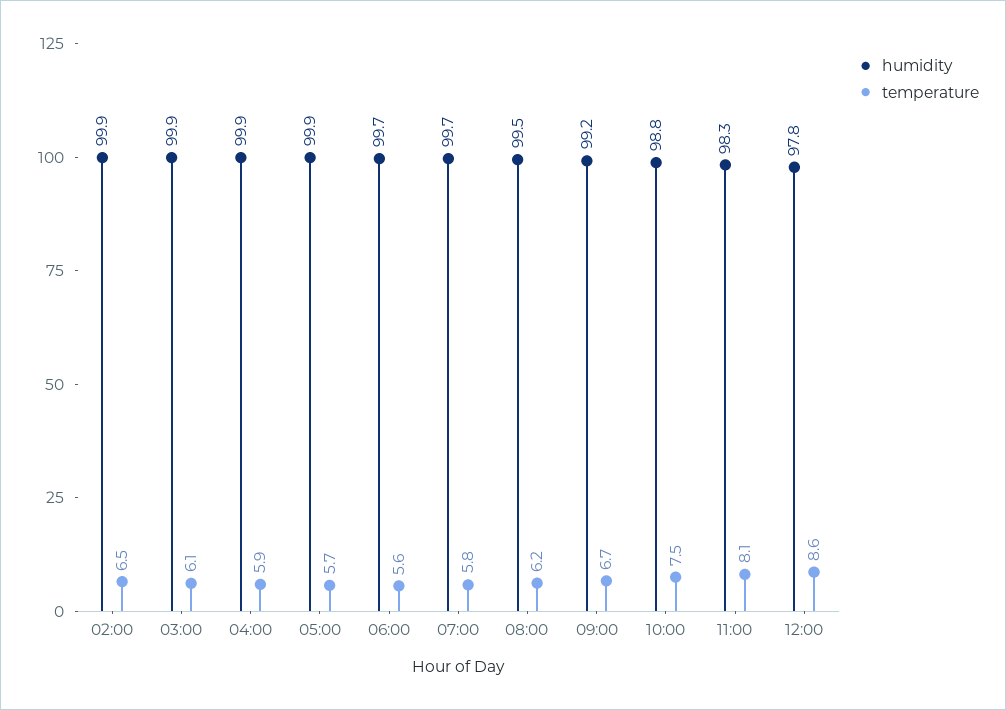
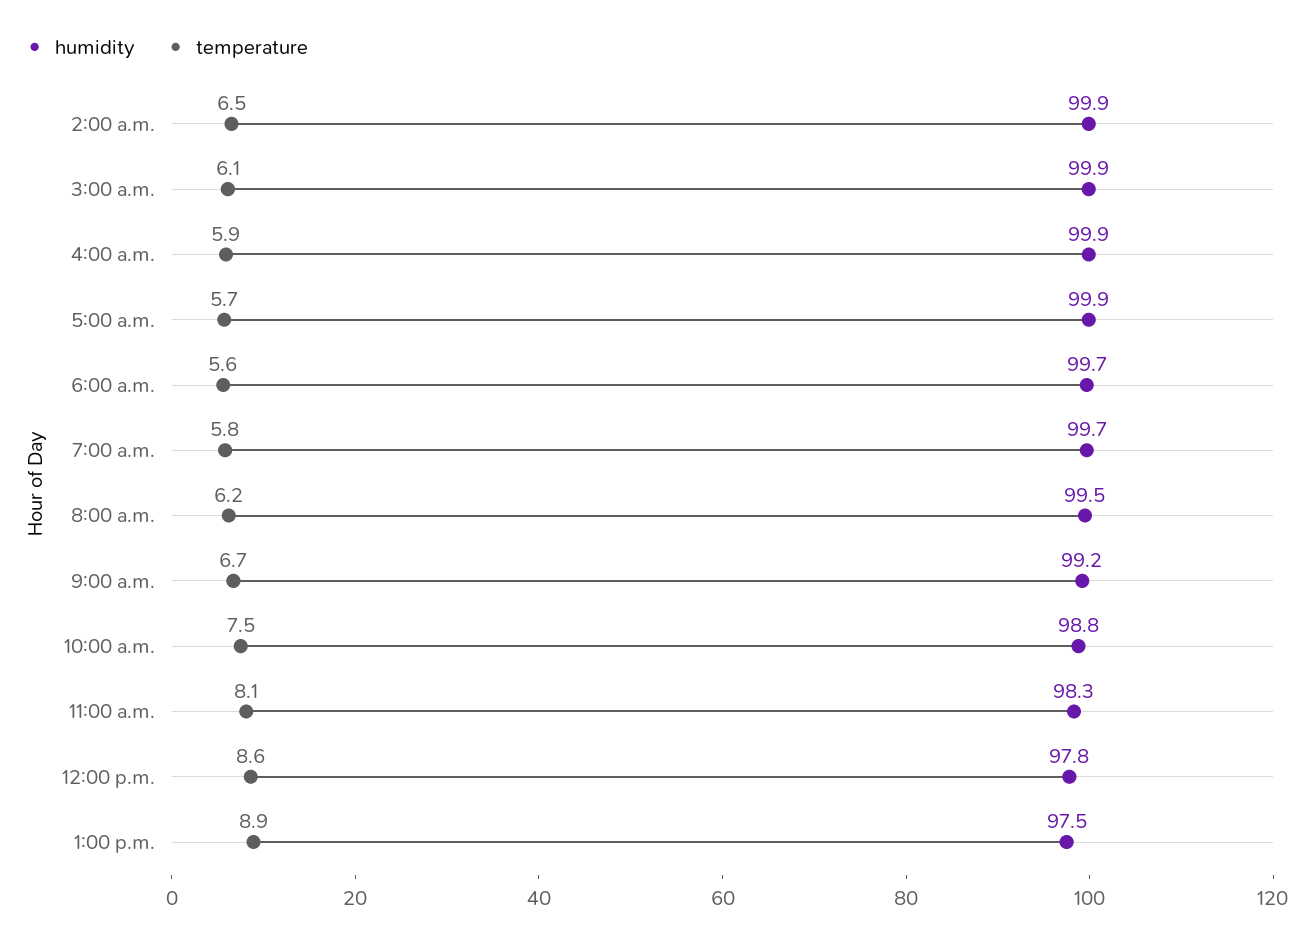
humidity, 1:00 p.m.: none -> 97.5
temperature, 1:00 p.m.: none -> 8.9

